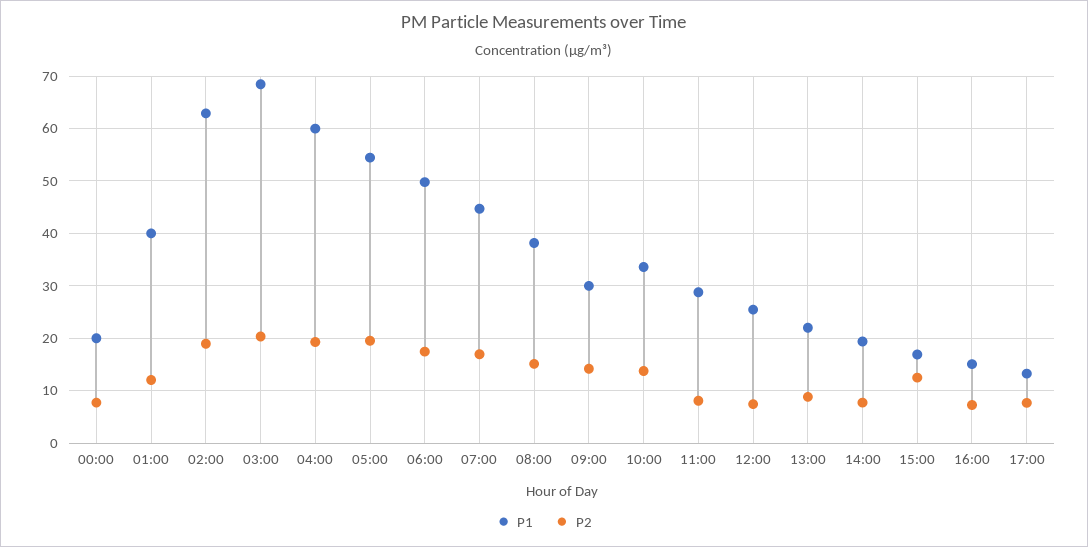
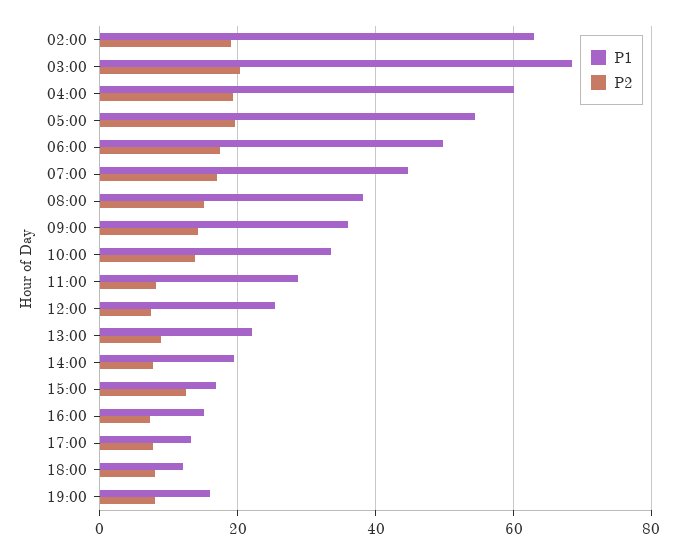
P1, 00:00: 20 -> none
P2, 00:00: 8 -> none
P1, 01:00: 40 -> none
P2, 01:00: 12 -> none
P1, 09:00: 30 -> 36
P1, 18:00: none -> 12
P2, 18:00: none -> 8
P1, 19:00: none -> 16
P2, 19:00: none -> 8

